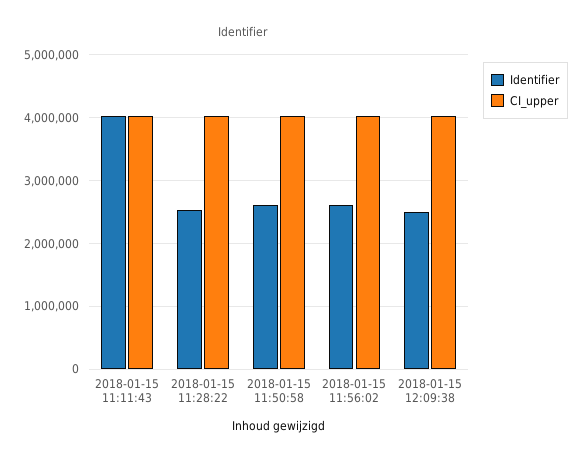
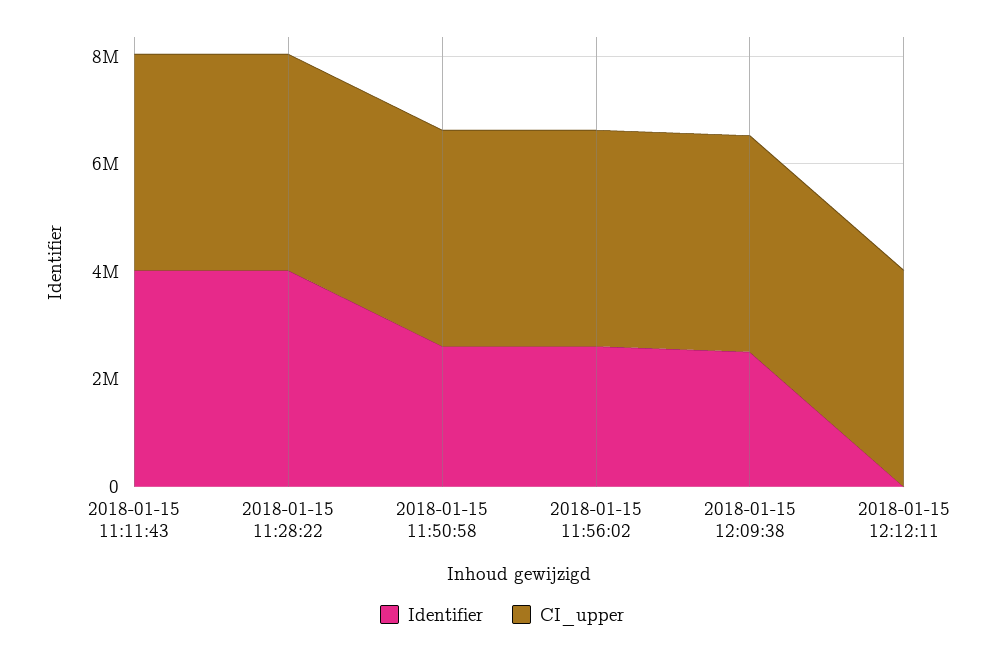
Identifier, 2018-01-15 11:28:22: 2500000 -> 4000000
Identifier, 2018-01-15 12:12:11: none -> 0
CI_upper, 2018-01-15 12:12:11: none -> 4000000

